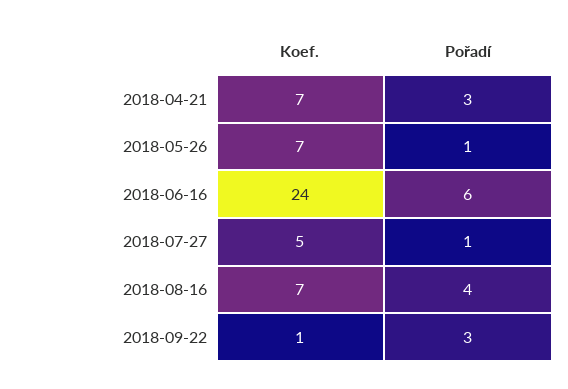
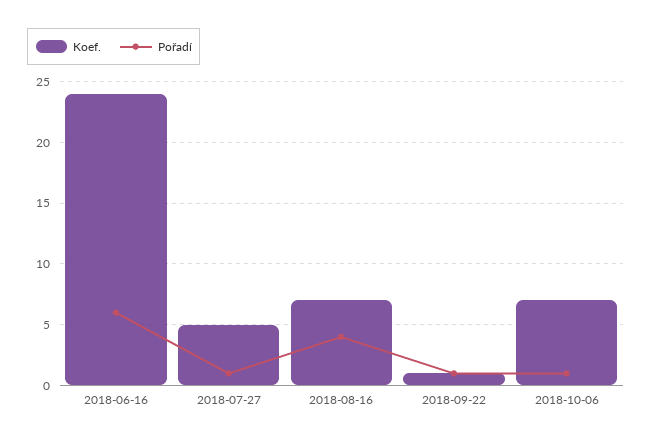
Koef., 2018-04-21: 7 -> none
Pořadí, 2018-04-21: 3 -> none
Koef., 2018-05-26: 7 -> none
Pořadí, 2018-05-26: 1 -> none
Pořadí, 2018-09-22: 3 -> 1
Koef., 2018-10-06: none -> 7
Pořadí, 2018-10-06: none -> 1

